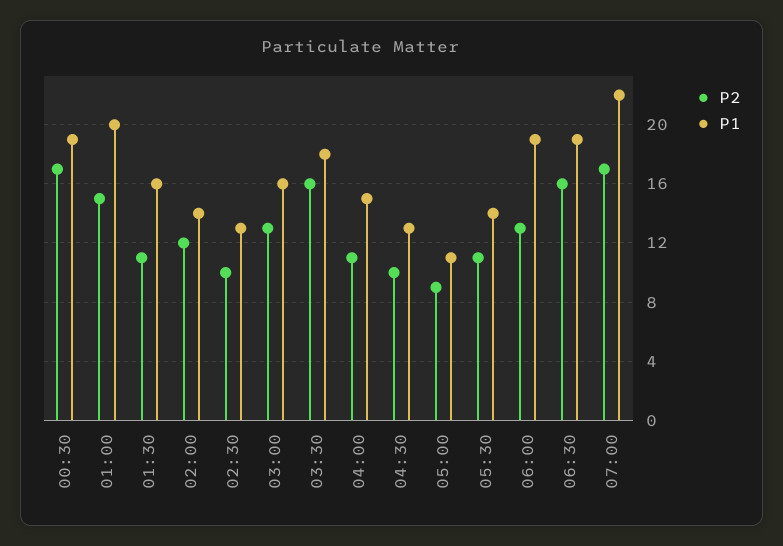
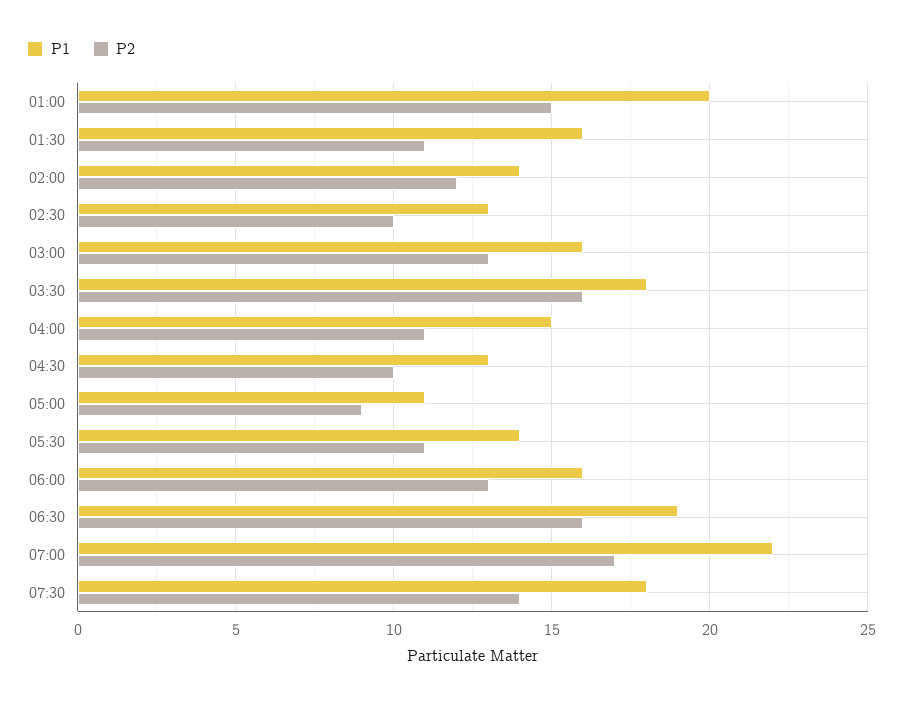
P2, 00:30: 17 -> none
P1, 00:30: 19 -> none
P1, 06:00: 19 -> 16
P1, 07:30: none -> 18
P2, 07:30: none -> 14

